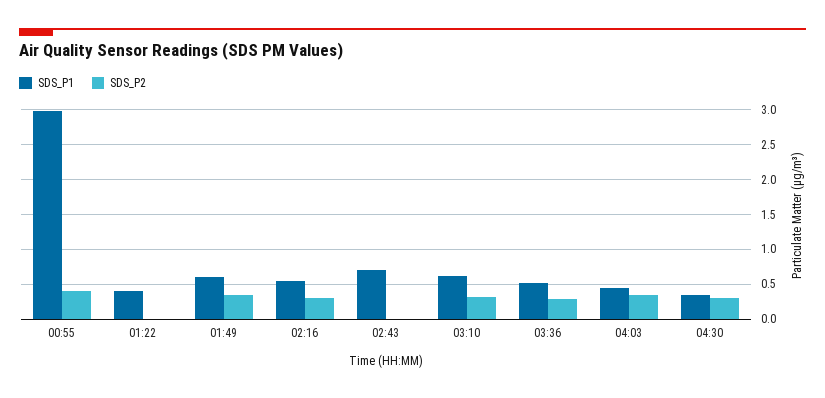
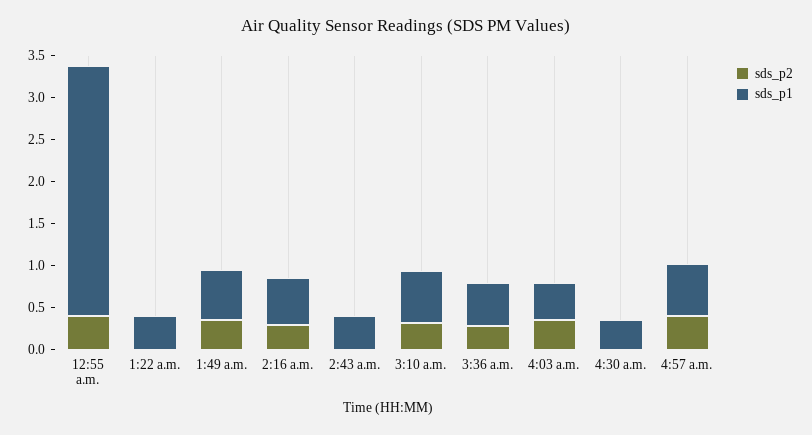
SDS_P1, 02:43: 0.7 -> 0.4
SDS_P2, 04:30: 0.3 -> 0
SDS_P2, 4:57 a.m.: none -> 0.4
SDS_P1, 4:57 a.m.: none -> 0.6

